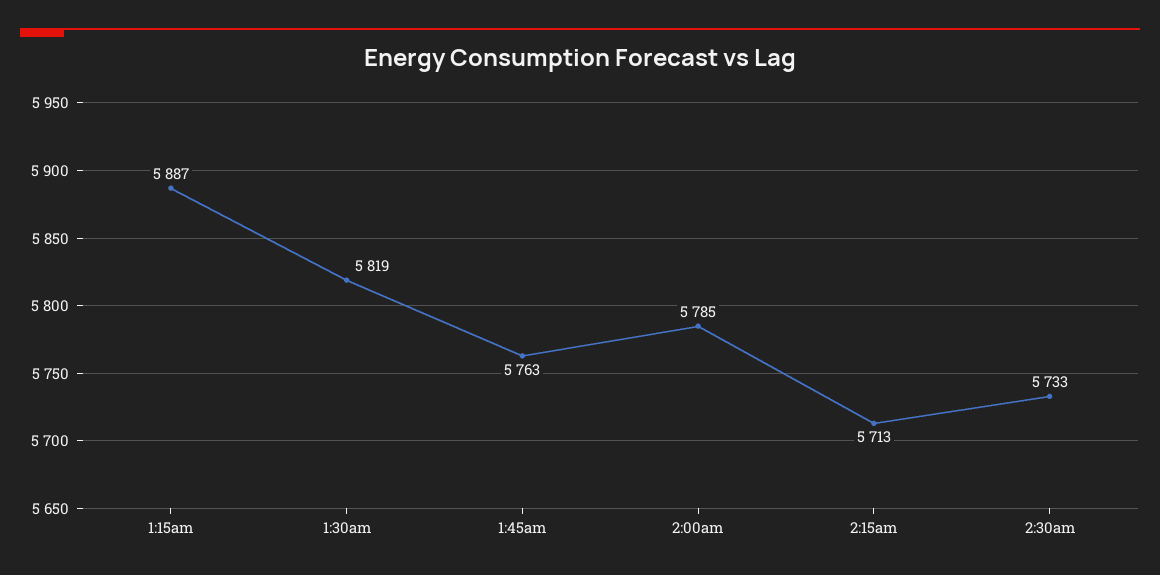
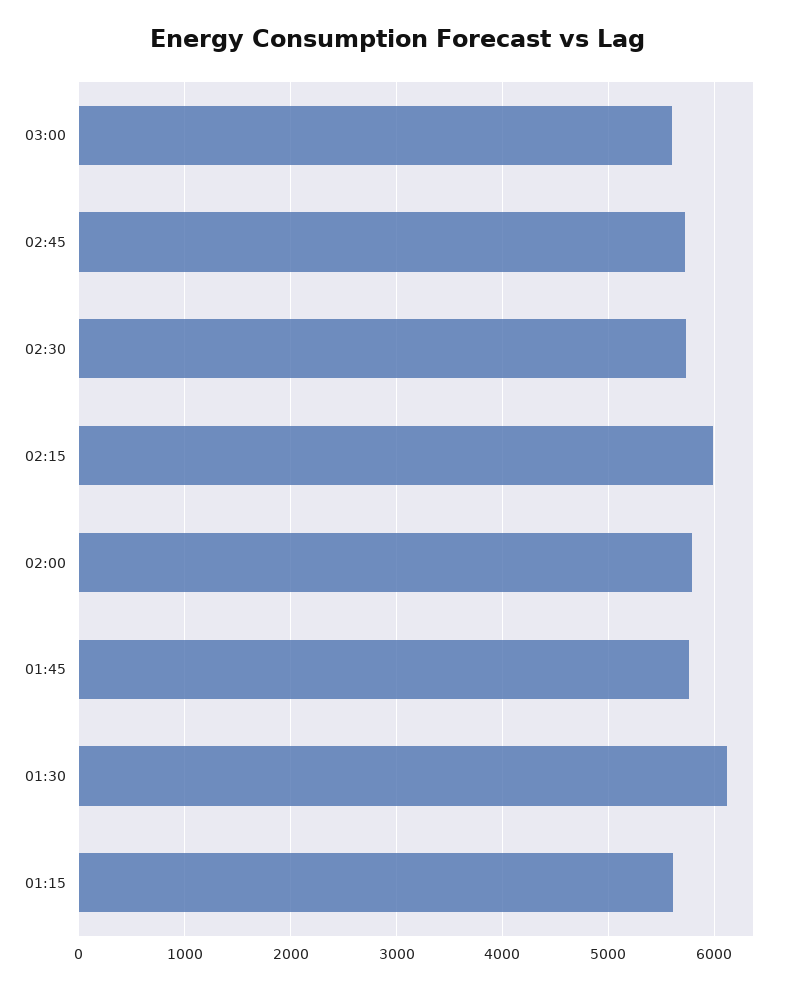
1:15am: 5887 -> 5600
1:30am: 5819 -> 6100
2:15am: 5713 -> 6000
03:00: none -> 5600
02:45: none -> 5700

